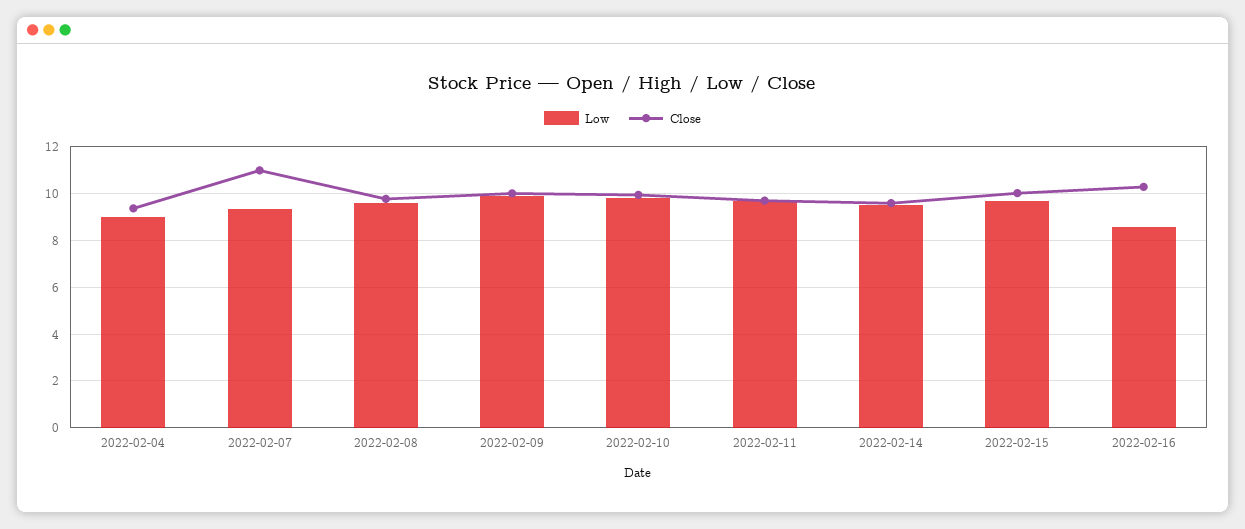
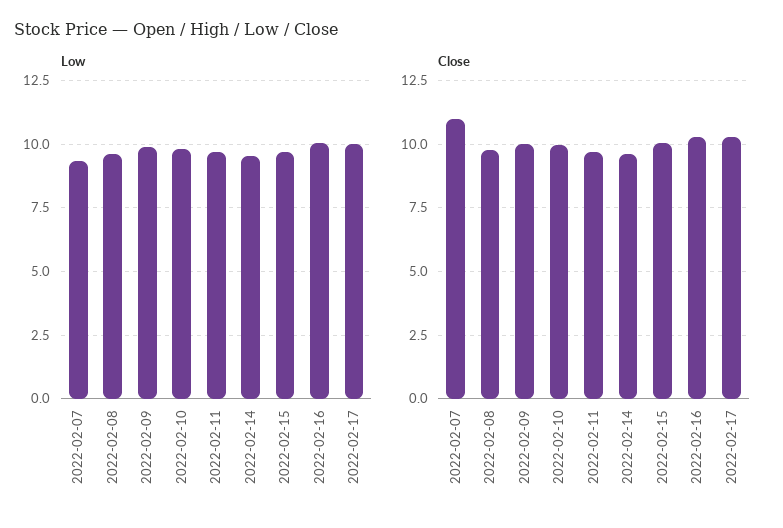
Low, 2022-02-04: 9 -> none
Close, 2022-02-04: 9.5 -> none
Low, 2022-02-16: 8.5 -> 10
Low, 2022-02-17: none -> 10
Close, 2022-02-17: none -> 10.25

